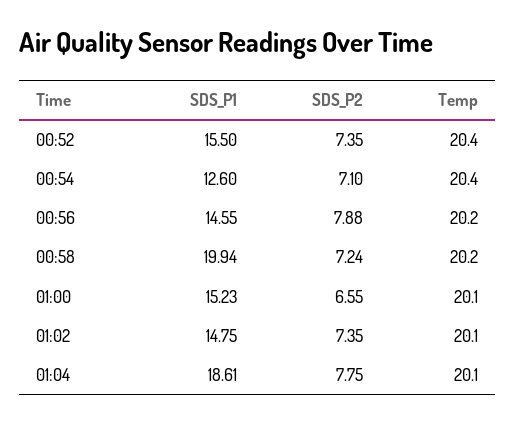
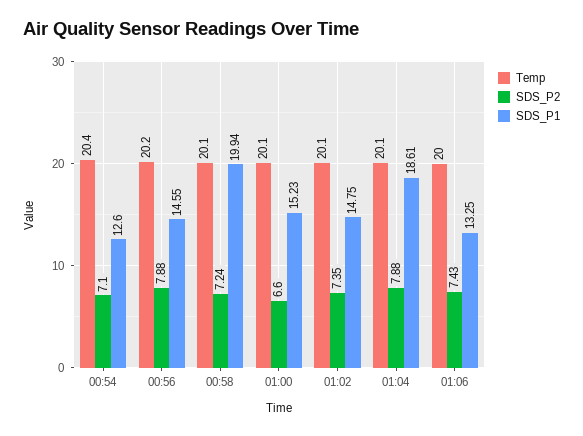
SDS_P1, 00:52: 15.5 -> none
SDS_P2, 00:52: 7.35 -> none
Temp, 00:52: 20.4 -> none
Temp, 00:58: 20.2 -> 20.1
SDS_P2, 01:00: 6.55 -> 6.6
SDS_P2, 01:04: 7.75 -> 7.88
Temp, 01:06: none -> 20
SDS_P2, 01:06: none -> 7.43
SDS_P1, 01:06: none -> 13.25

